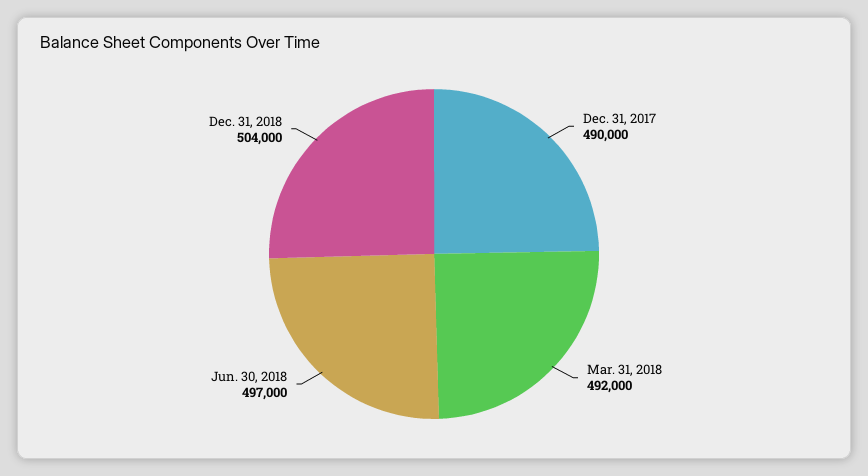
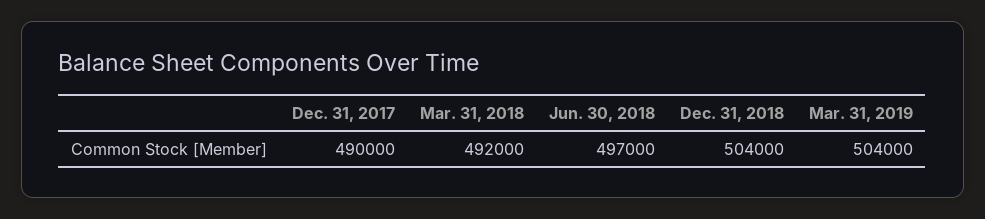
Mar. 31, 2019: none -> 504000

